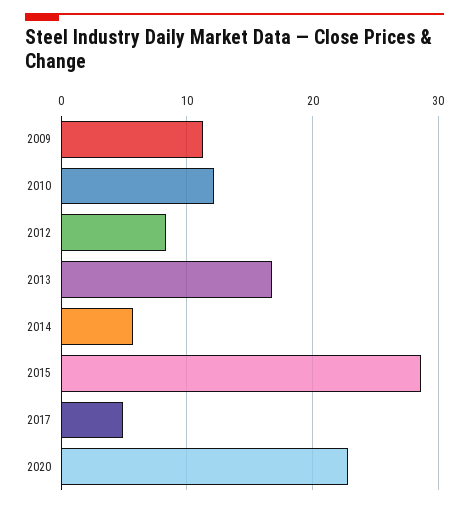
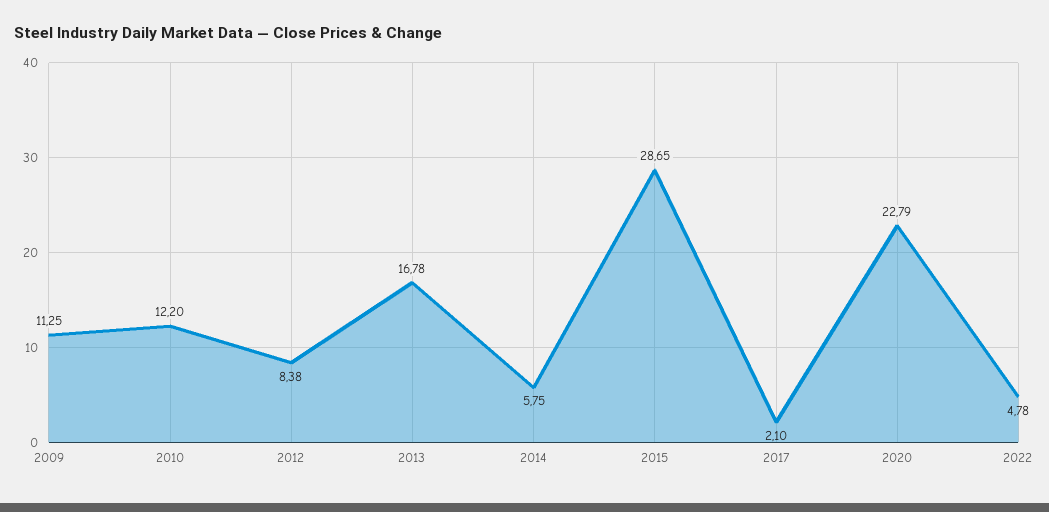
2017: 5 -> 2.1
2022: none -> 4.78

